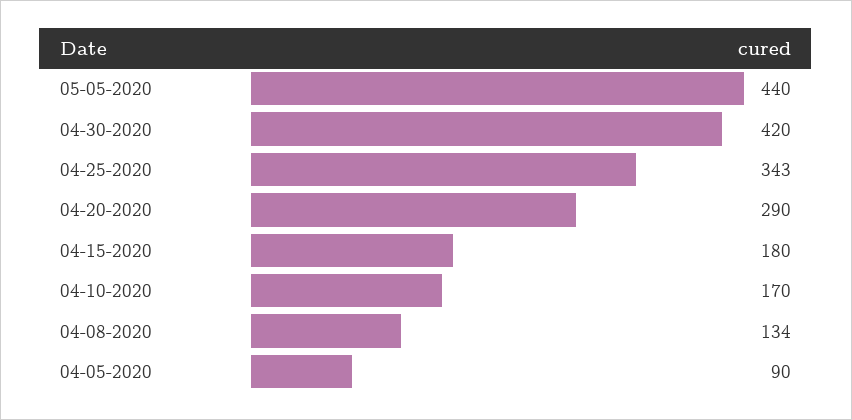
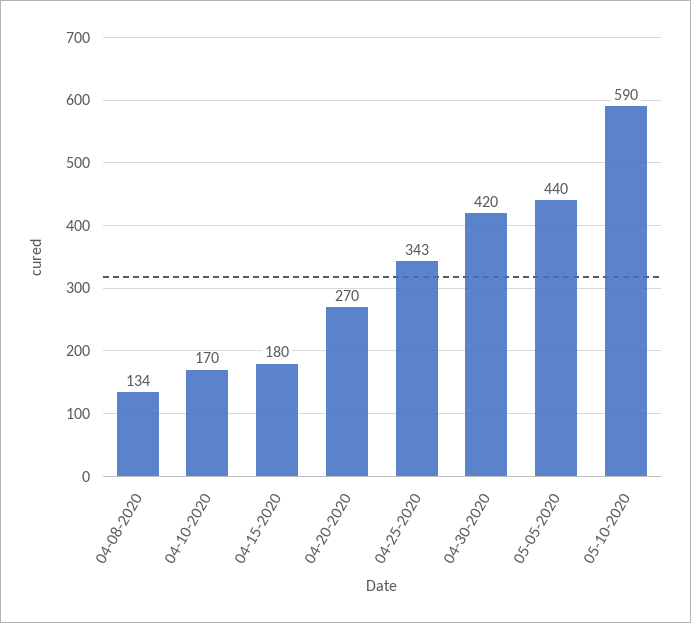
04-20-2020: 290 -> 270
04-05-2020: 90 -> none
05-10-2020: none -> 590

